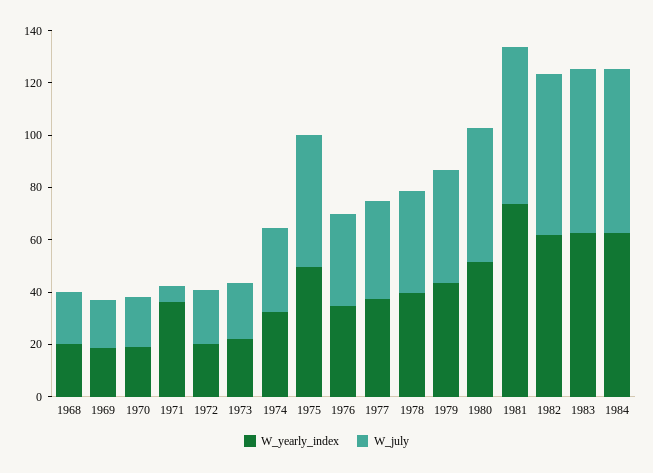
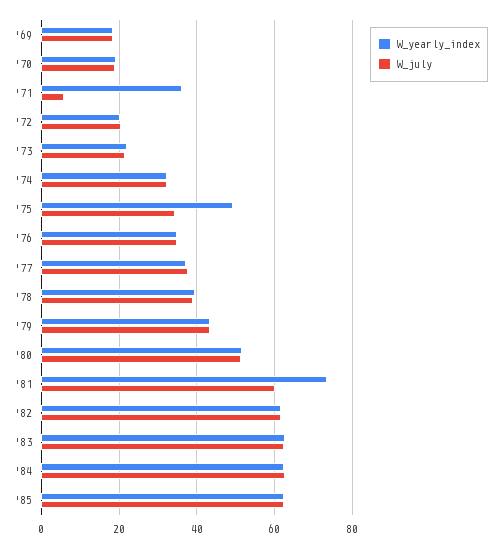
W_yearly_index, 1968: 20 -> none
W_july, 1968: 20 -> none
W_july, 1975: 50 -> 34
W_yearly_index, '85: none -> 62
W_july, '85: none -> 62

